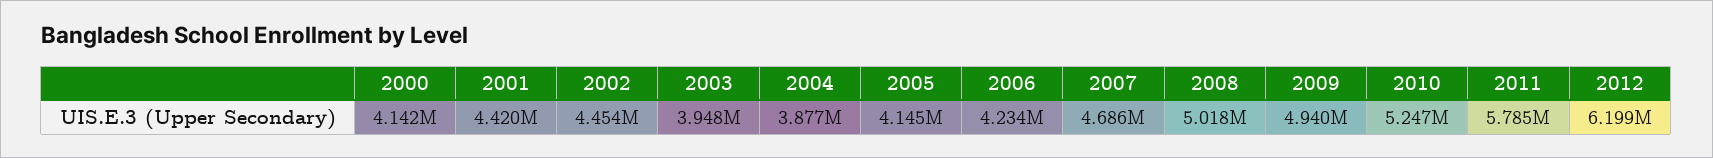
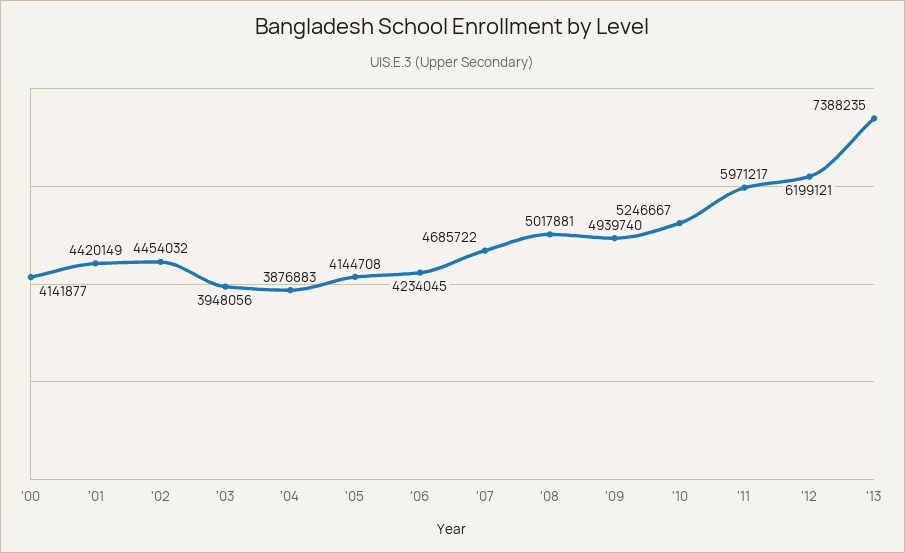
2011: 5785000 -> 5971217
'13: none -> 7388235

